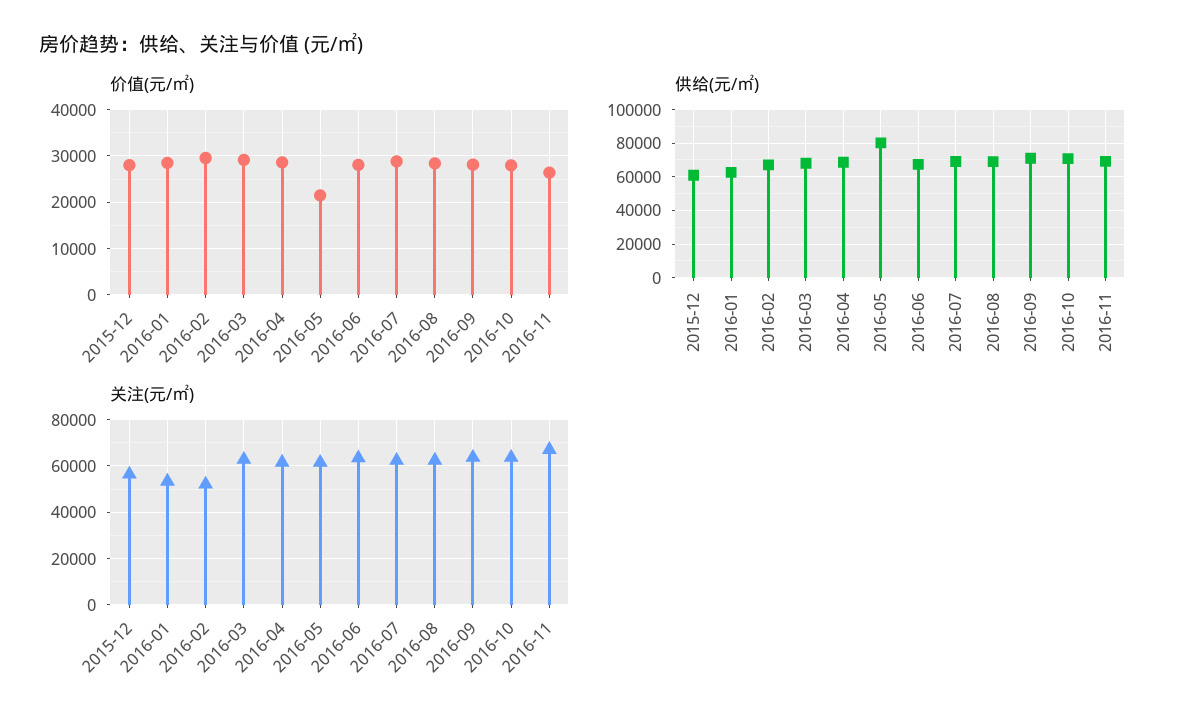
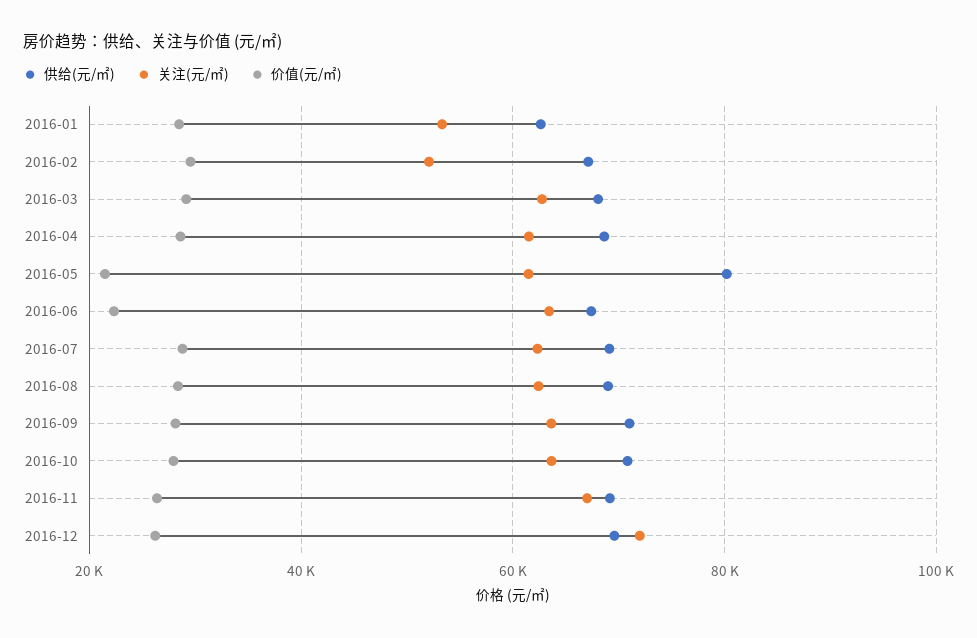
价值(元/㎡), 2015-12: 28000 -> none
价值(元/㎡), 2016-06: 28000 -> 22000
供给(元/㎡), 2015-12: 60000 -> none
关注(元/㎡), 2015-12: 55000 -> none
供给(元/㎡), 2016-12: none -> 70000
关注(元/㎡), 2016-12: none -> 72000
价值(元/㎡), 2016-12: none -> 26000

